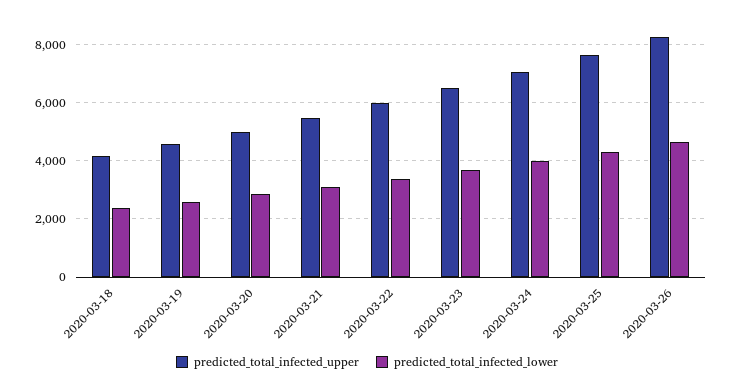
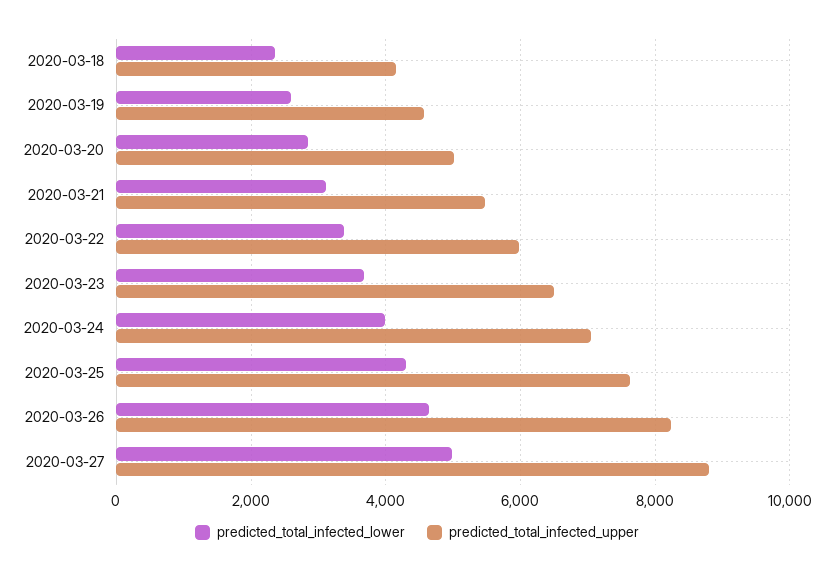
predicted_total_infected_lower, 2020-03-27: none -> 5000
predicted_total_infected_upper, 2020-03-27: none -> 8800

